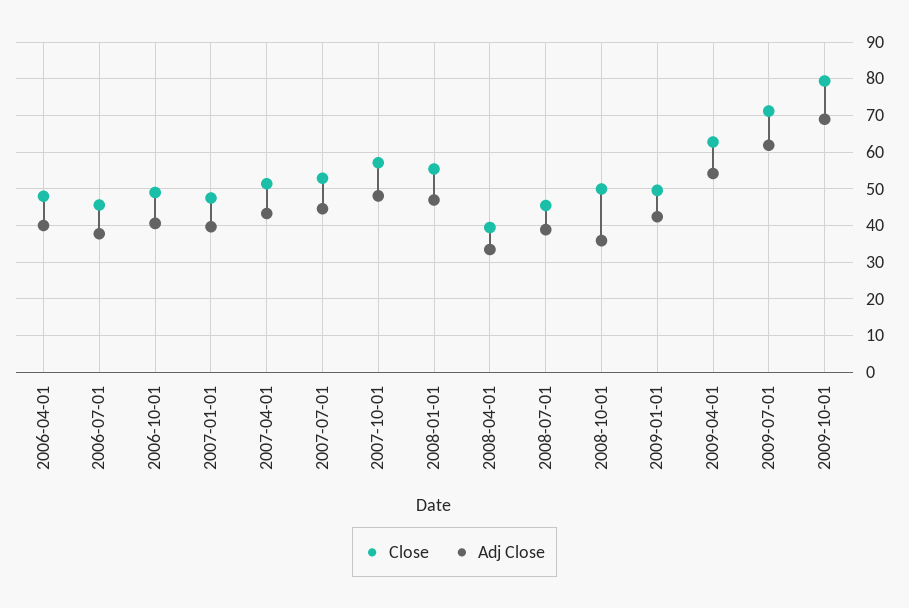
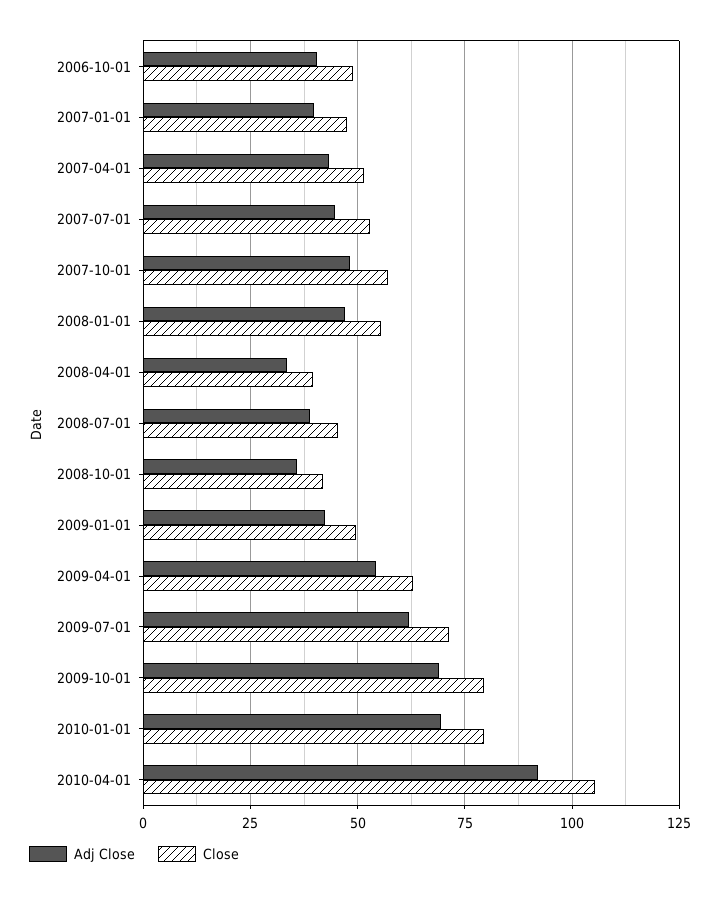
Close, 2006-04-01: 48 -> none
Adj Close, 2006-04-01: 40 -> none
Close, 2006-07-01: 46 -> none
Adj Close, 2006-07-01: 38 -> none
Close, 2008-10-01: 50 -> 42.5
Adj Close, 2010-01-01: none -> 70
Close, 2010-01-01: none -> 80
Adj Close, 2010-04-01: none -> 92.5
Close, 2010-04-01: none -> 105

